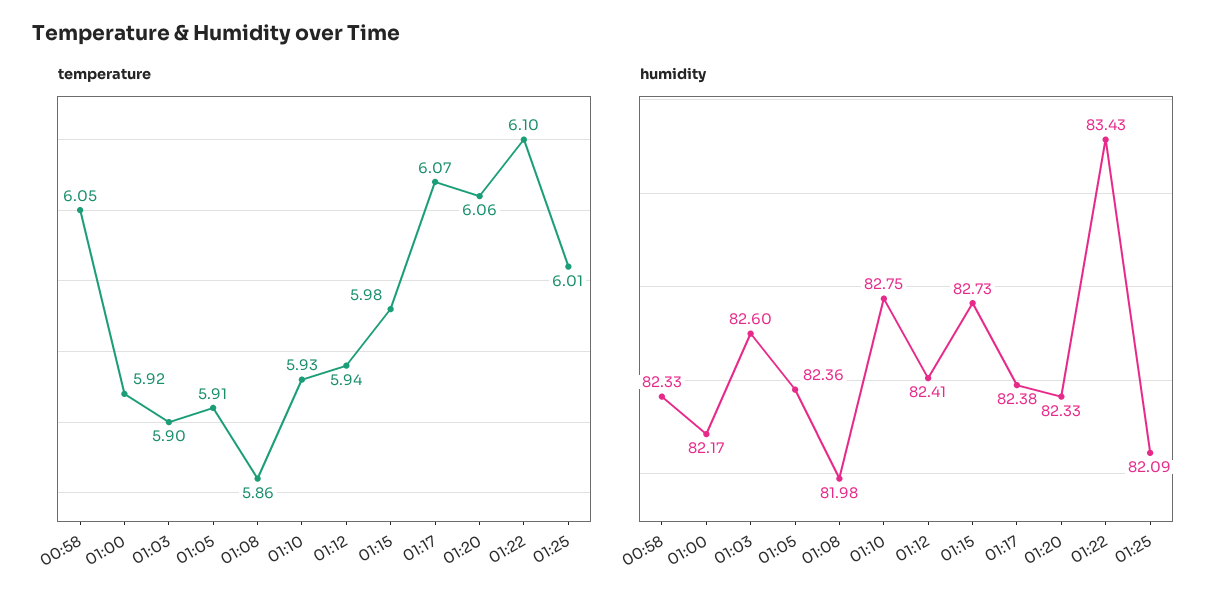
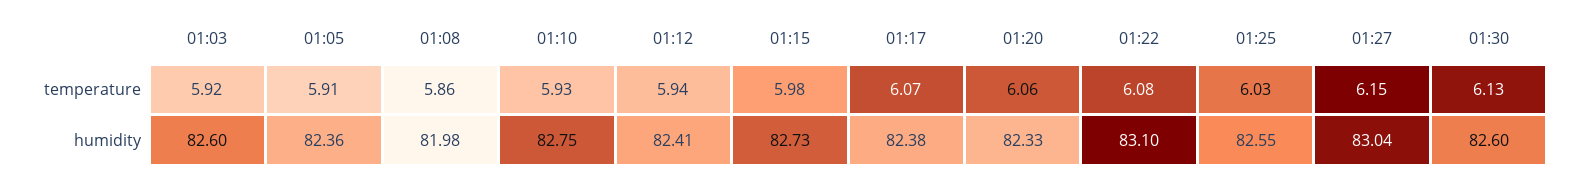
temperature, 00:58: 6.05 -> none
temperature, 01:00: 5.92 -> none
temperature, 01:03: 5.9 -> 5.92
temperature, 01:22: 6.1 -> 6.08
temperature, 01:25: 6.01 -> 6.03
humidity, 00:58: 82.33 -> none
humidity, 01:00: 82.17 -> none
humidity, 01:22: 83.43 -> 83.1
humidity, 01:25: 82.09 -> 82.55
temperature, 01:27: none -> 6.15
temperature, 01:30: none -> 6.13
humidity, 01:27: none -> 83.04
humidity, 01:30: none -> 82.6

